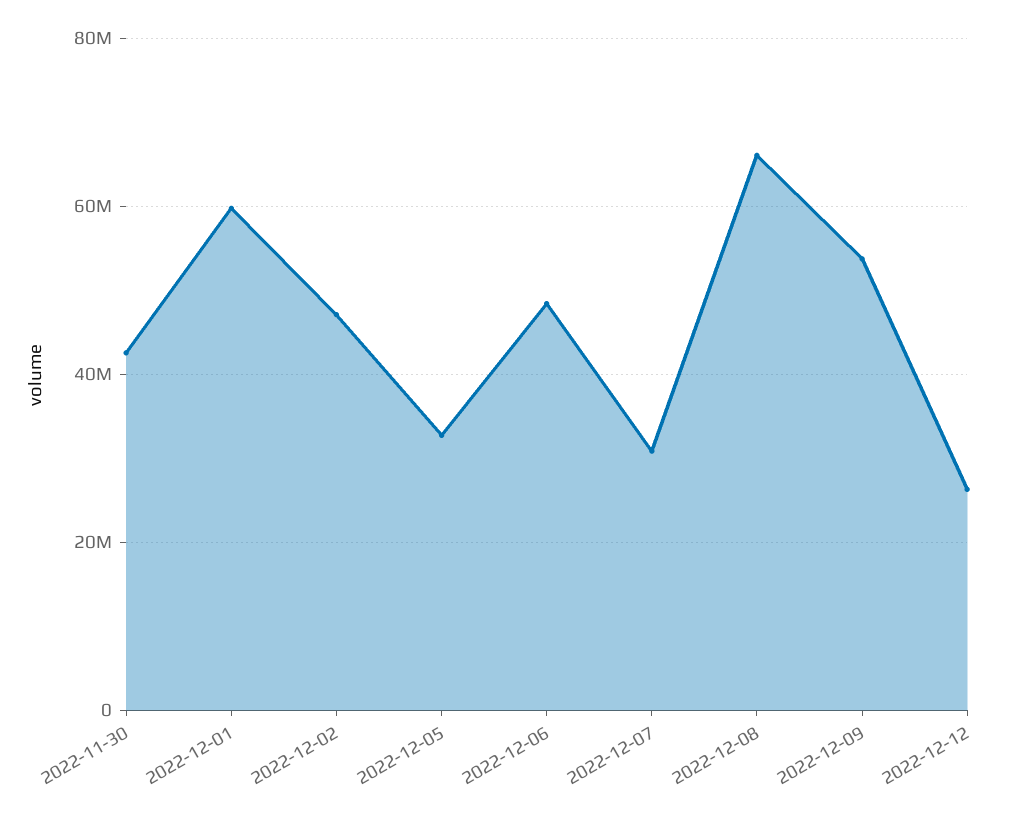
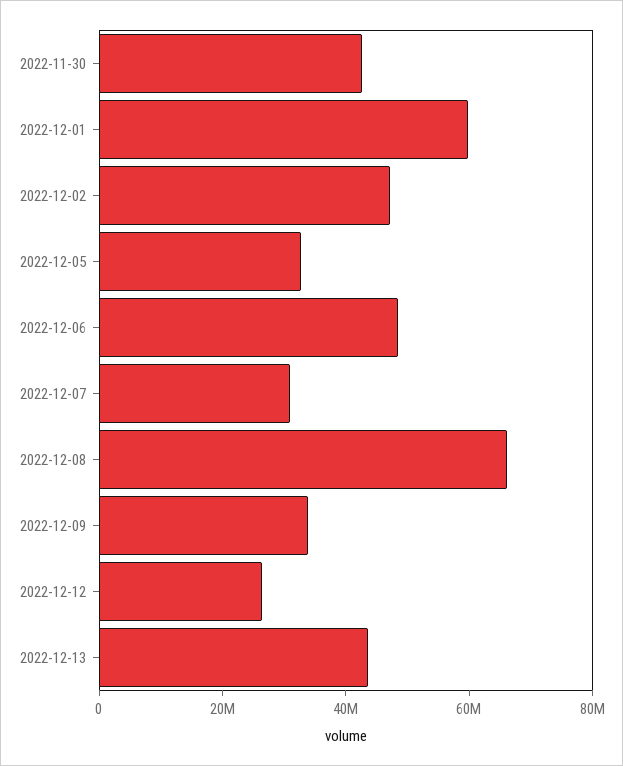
2022-12-09: 54000000 -> 35000000
2022-12-13: none -> 45000000

